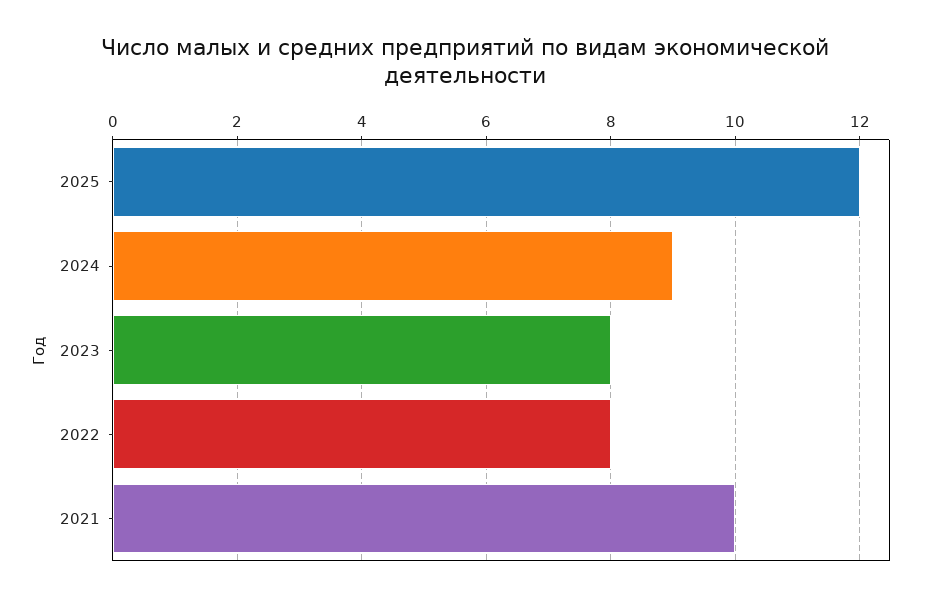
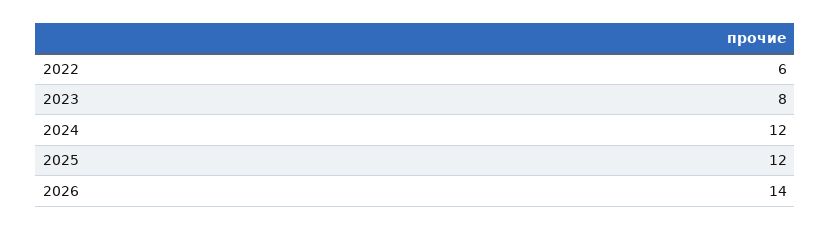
2024: 9 -> 12
2022: 8 -> 6
2021: 10 -> none
2026: none -> 14

